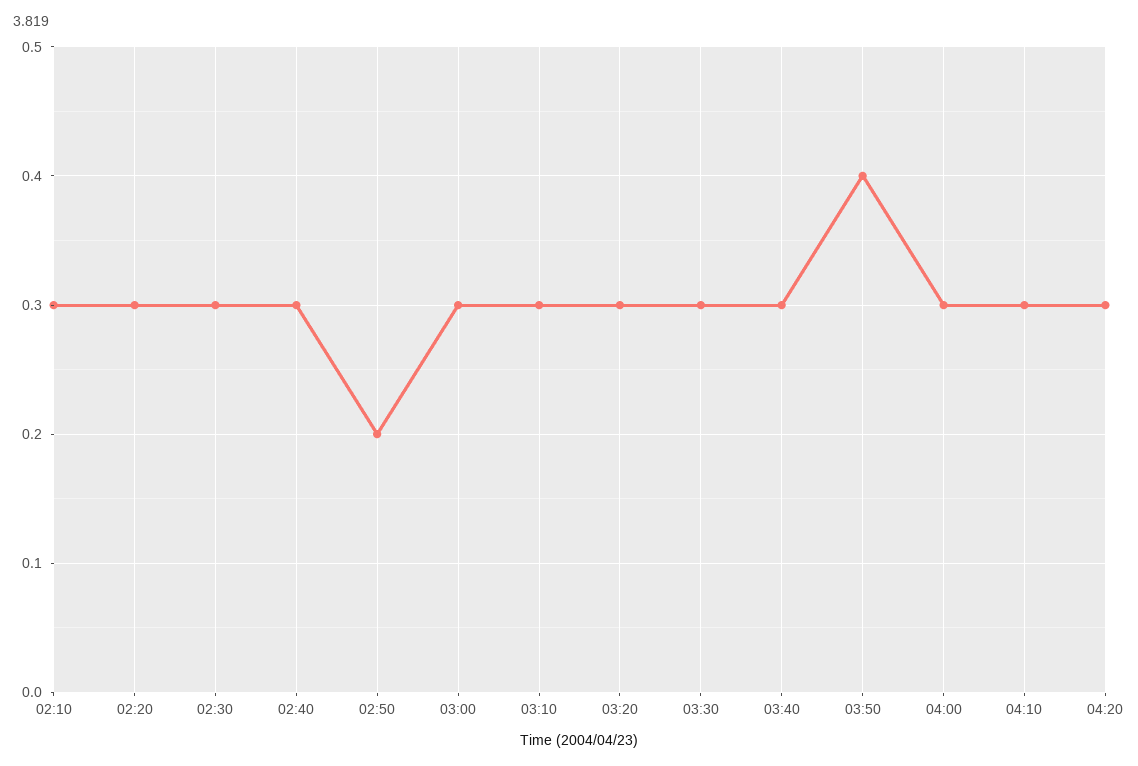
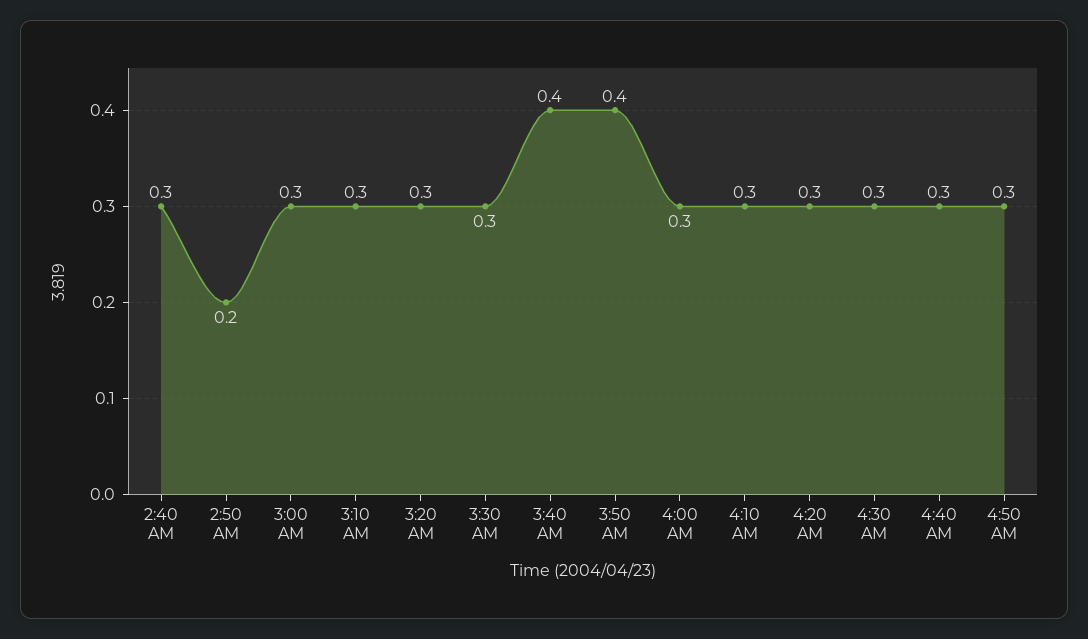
02:10: 0.3 -> none
02:20: 0.3 -> none
02:30: 0.3 -> none
03:40: 0.3 -> 0.4
4:30 AM: none -> 0.3
4:40 AM: none -> 0.3
4:50 AM: none -> 0.3

